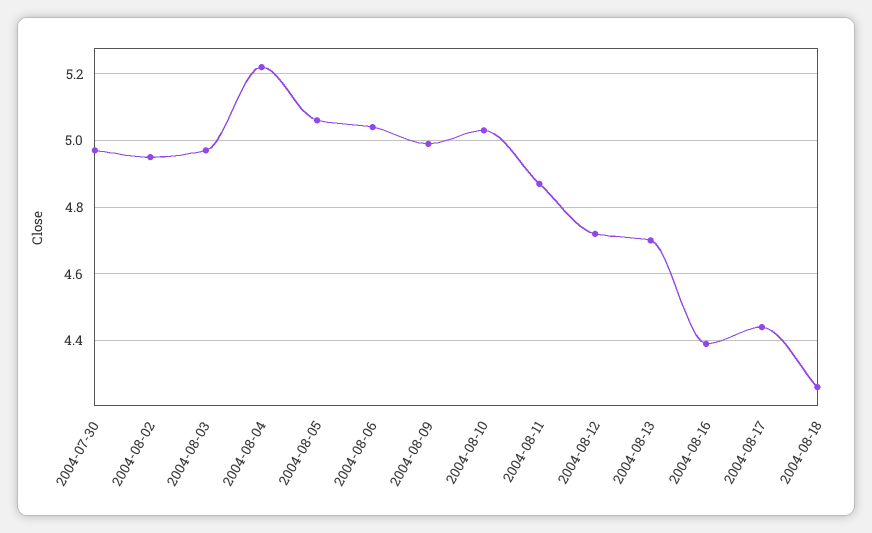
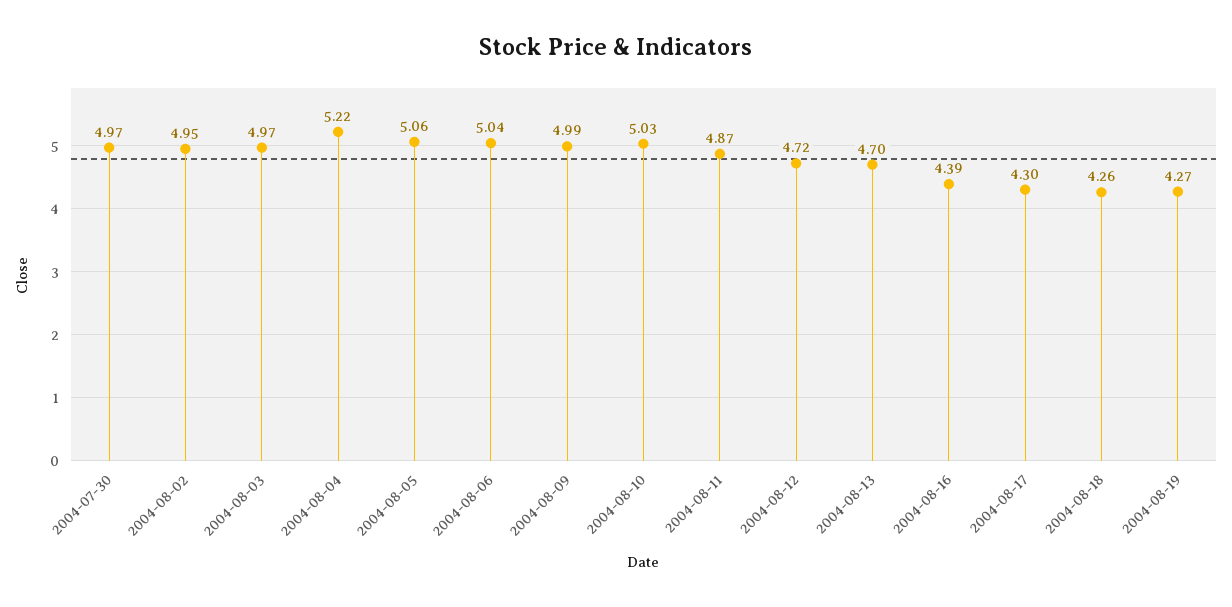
2004-08-17: 4.45 -> 4.3
2004-08-19: none -> 4.27

